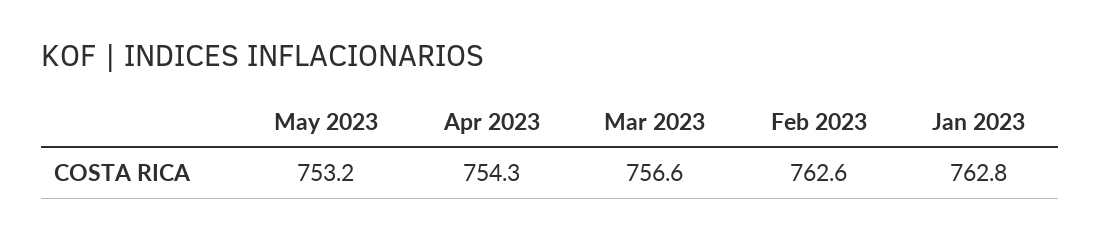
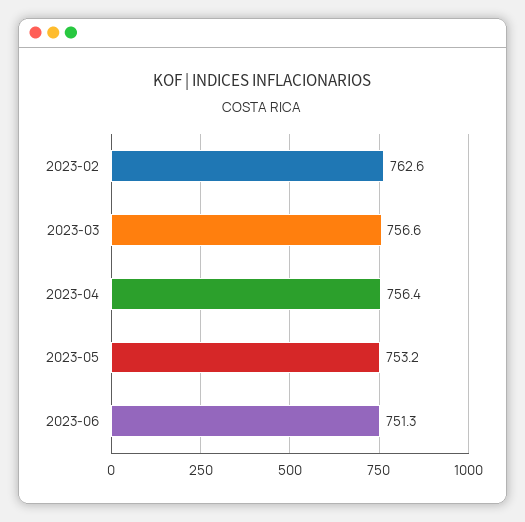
Apr 2023: 754.3 -> 756.4
Jan 2023: 762.8 -> none
2023-06: none -> 751.3

